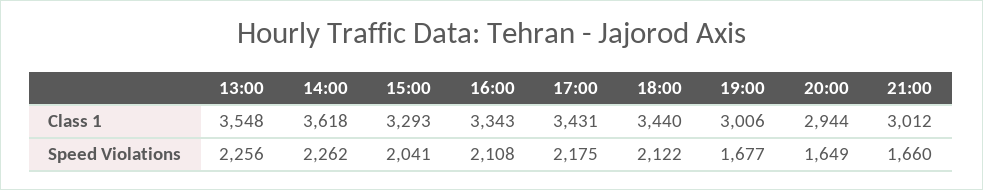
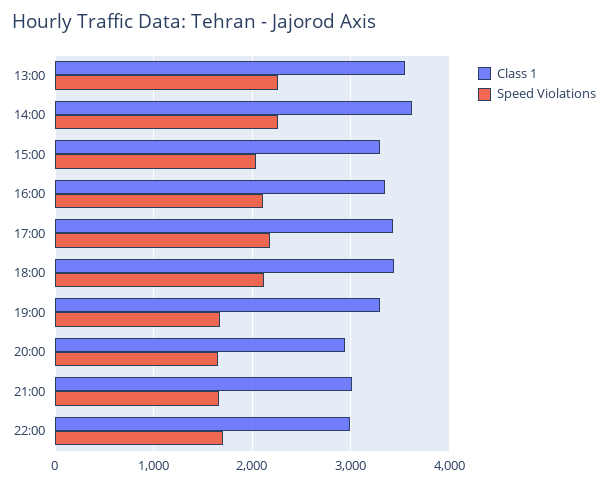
Class 1, 19:00: 3006 -> 3300
Class 1, 22:00: none -> 3000
Speed Violations, 22:00: none -> 1700

